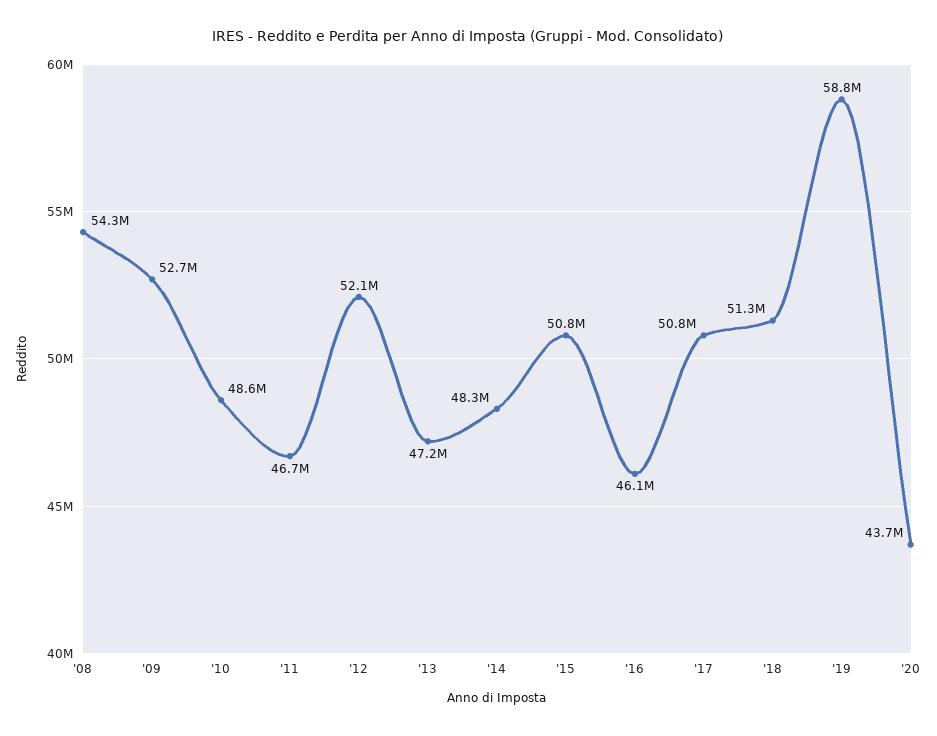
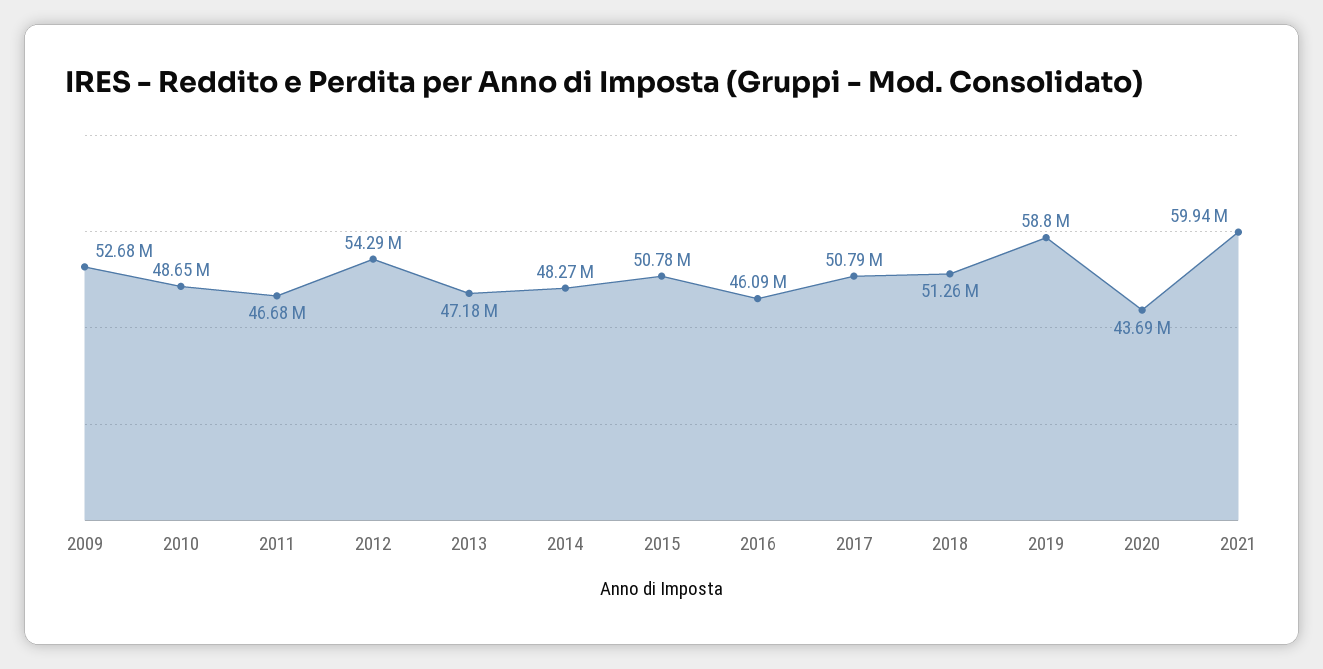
'08: 54300000 -> none
'12: 52100000 -> 54290000
2021: none -> 59940000

